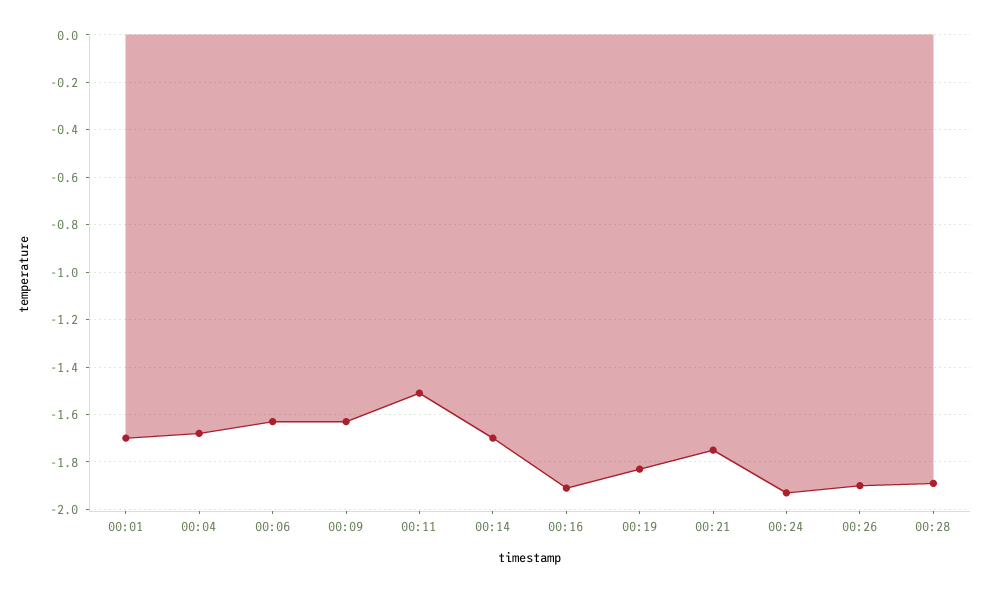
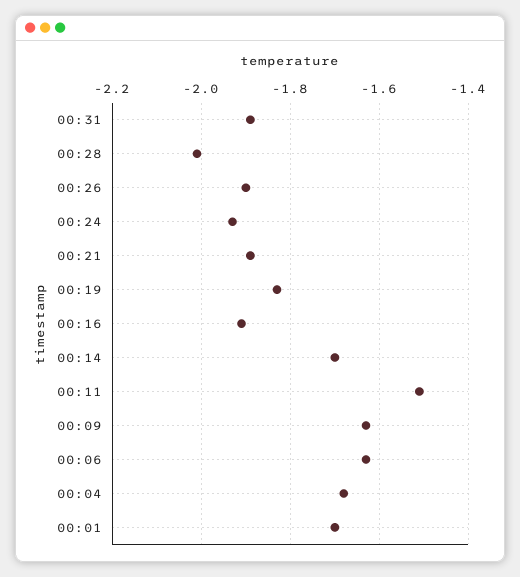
00:21: -1.75 -> -1.9
00:28: -1.9 -> -2
00:31: none -> -1.9

